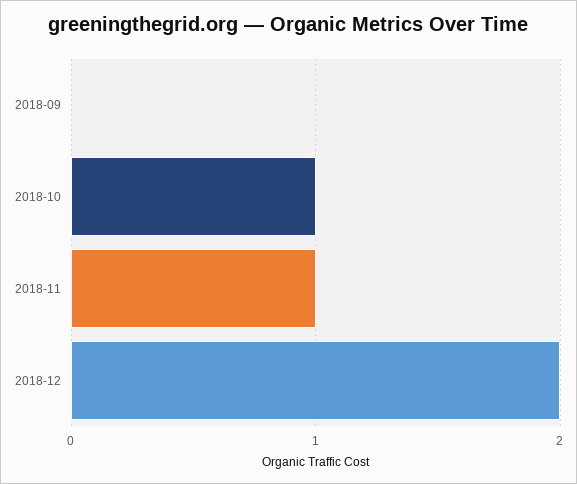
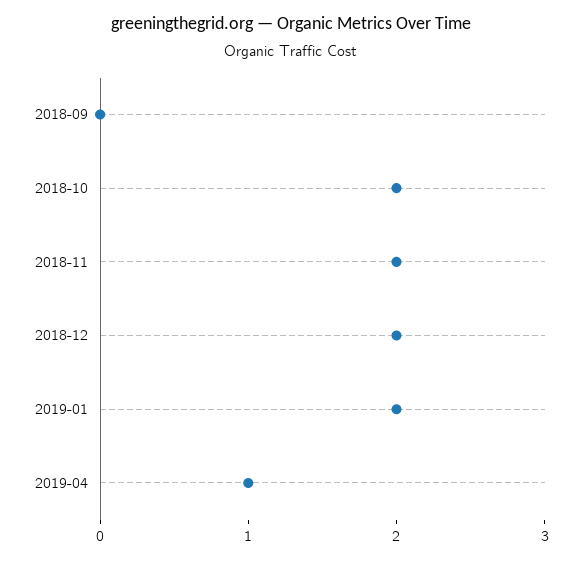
2018-10: 1 -> 2
2018-11: 1 -> 2
2019-01: none -> 2
2019-04: none -> 1

